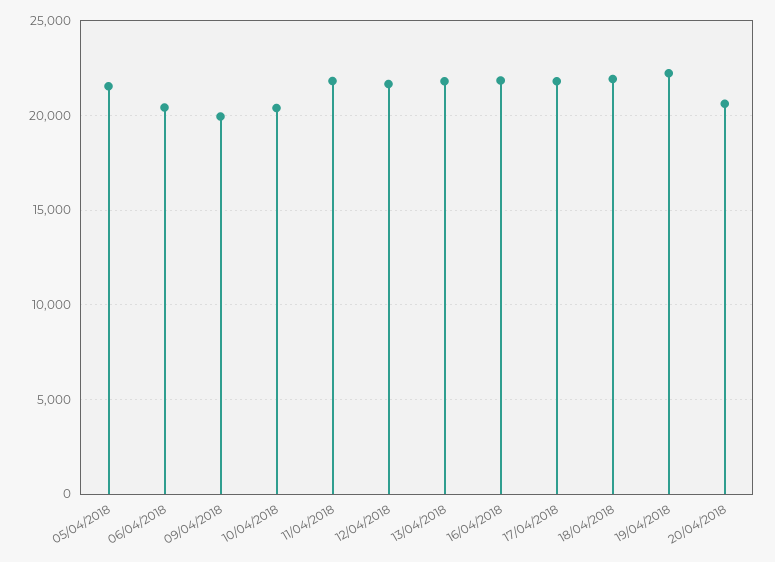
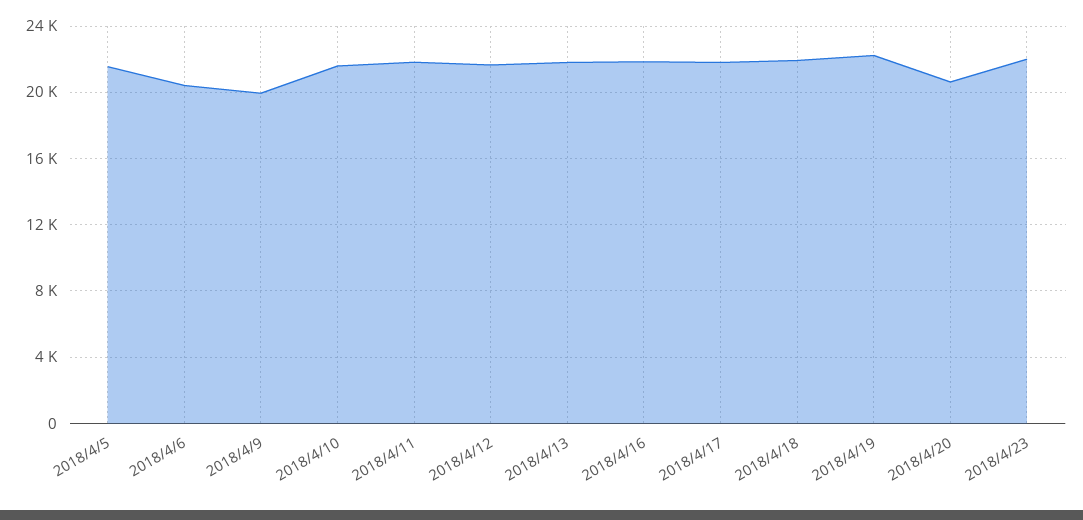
10/04/2018: 20500 -> 21500
2018/4/23: none -> 22000

